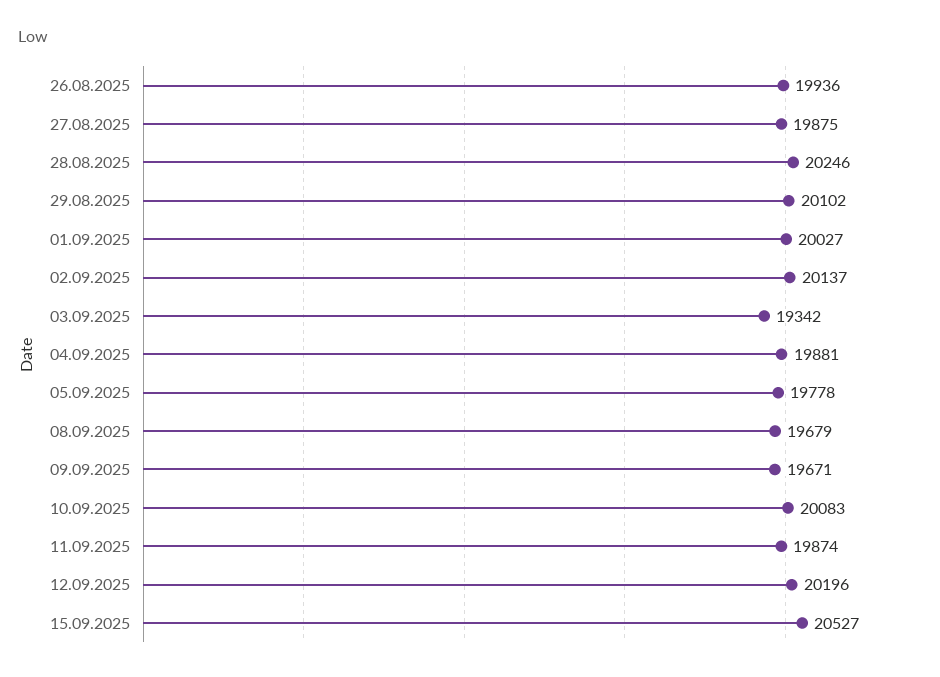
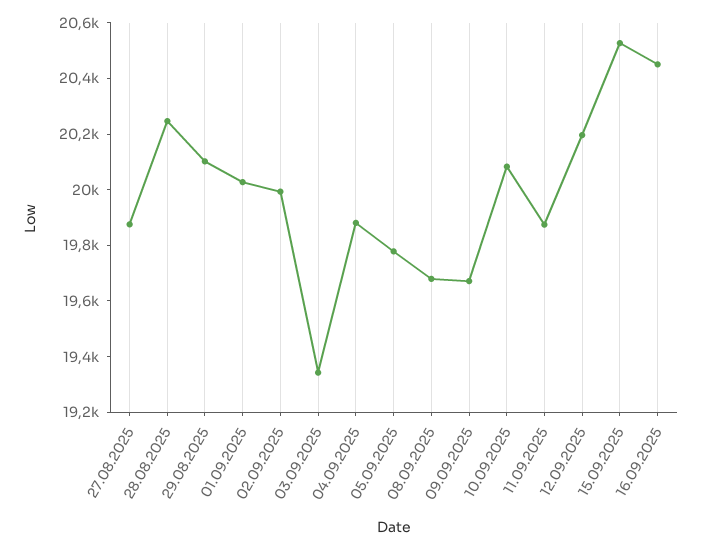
26.08.2025: 19936 -> none
02.09.2025: 20137 -> 20000
16.09.2025: none -> 20450

